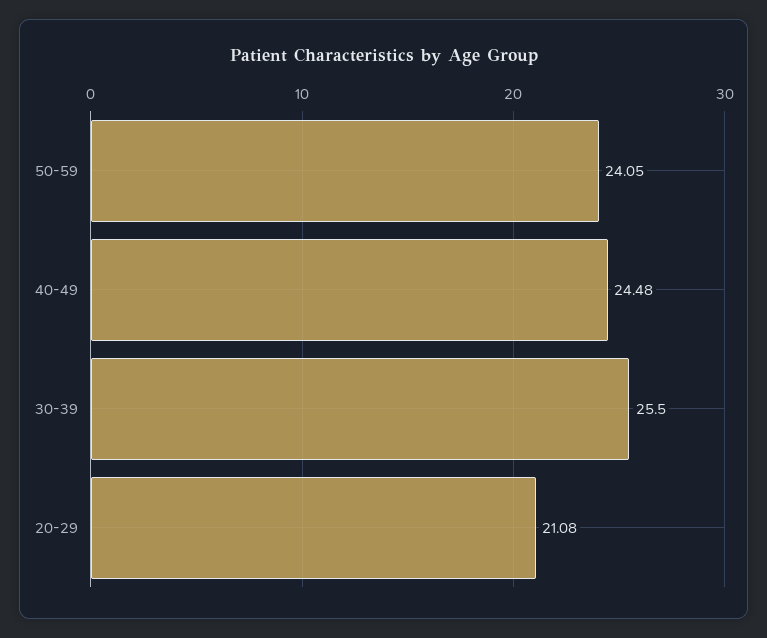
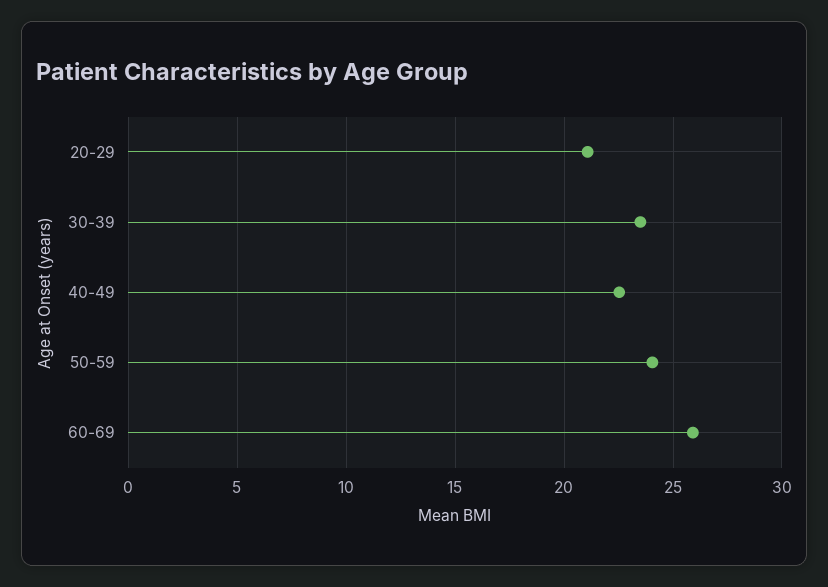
40-49: 24.48 -> 22.5
30-39: 25.5 -> 23.5
60-69: none -> 26

